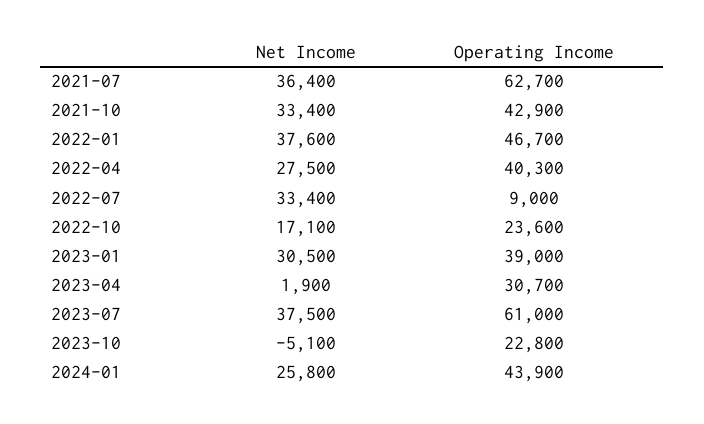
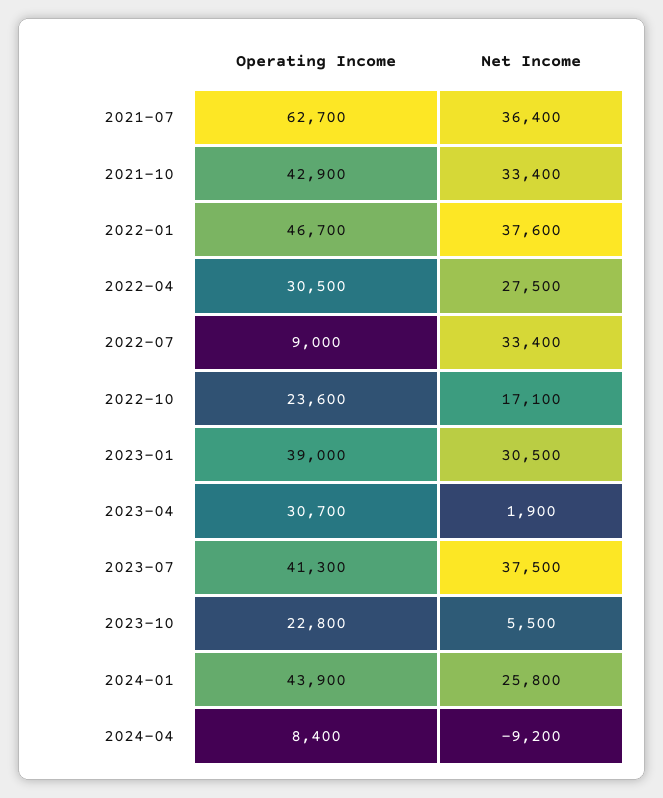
Operating Income, 2022-04: 40300 -> 30500
Operating Income, 2023-07: 61000 -> 41300
Net Income, 2023-10: -5100 -> 5500
Operating Income, 2024-04: none -> 8400
Net Income, 2024-04: none -> -9200

